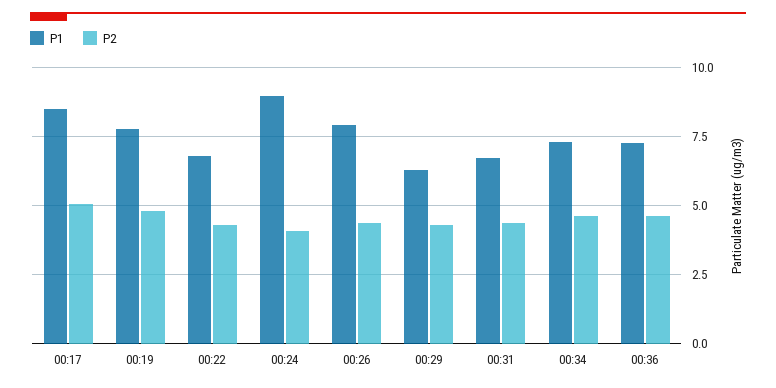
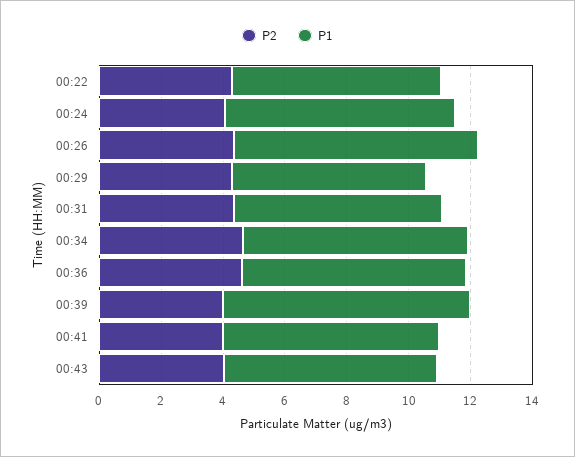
P1, 00:17: 8.5 -> none
P2, 00:17: 5 -> none
P1, 00:19: 7.75 -> none
P2, 00:19: 4.75 -> none
P1, 00:24: 9 -> 7.5
P2, 00:39: none -> 4
P1, 00:39: none -> 8
P2, 00:41: none -> 4
P1, 00:41: none -> 7
P2, 00:43: none -> 4
P1, 00:43: none -> 7

